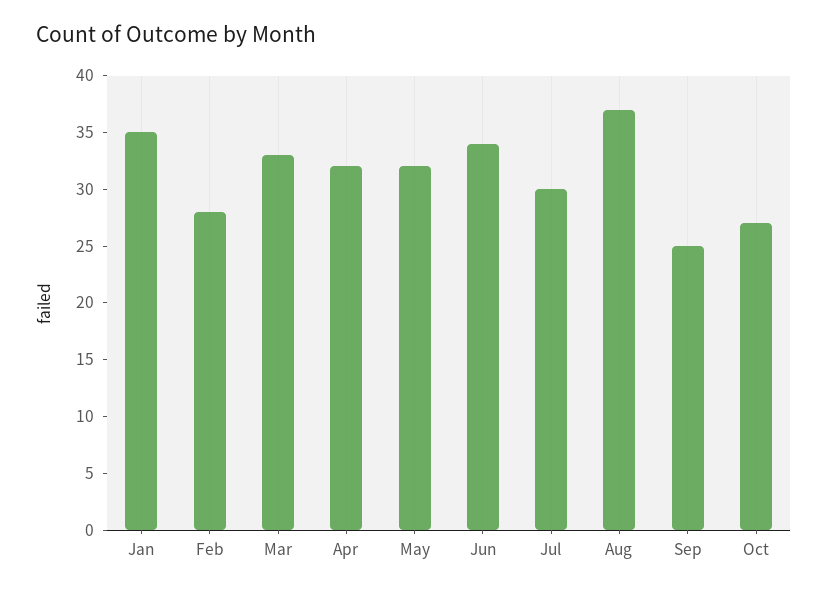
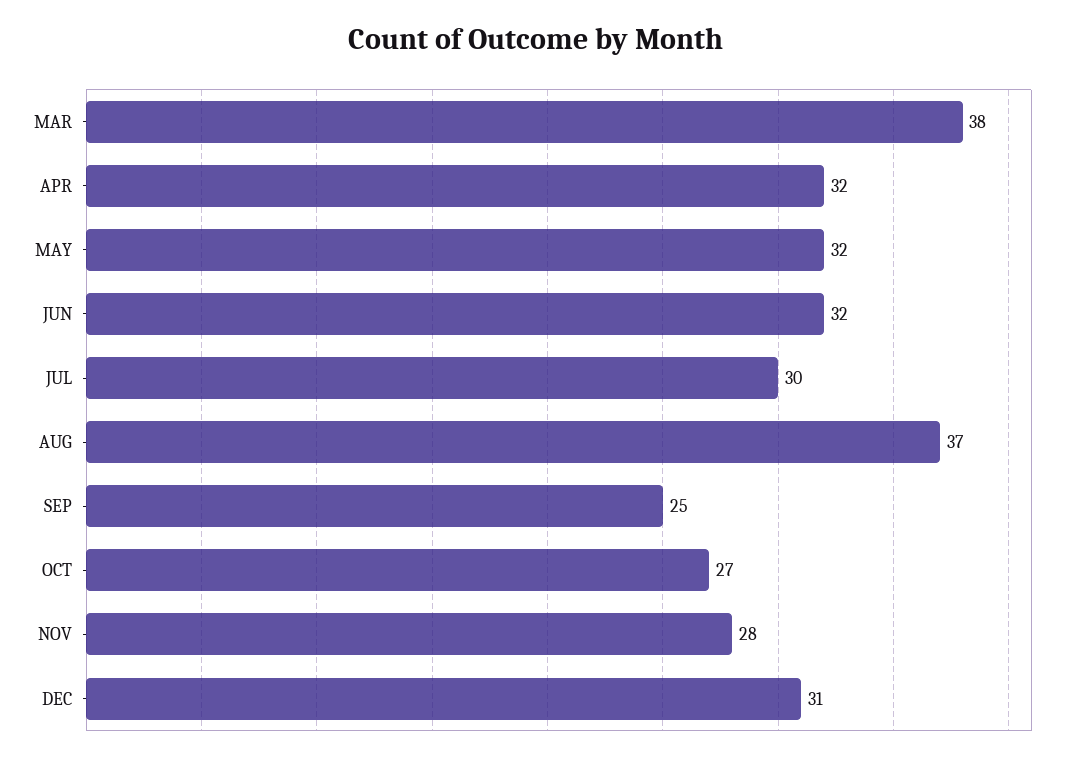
Jan: 35 -> none
Feb: 28 -> none
Mar: 33 -> 38
Jun: 34 -> 32
NOV: none -> 28
DEC: none -> 31

